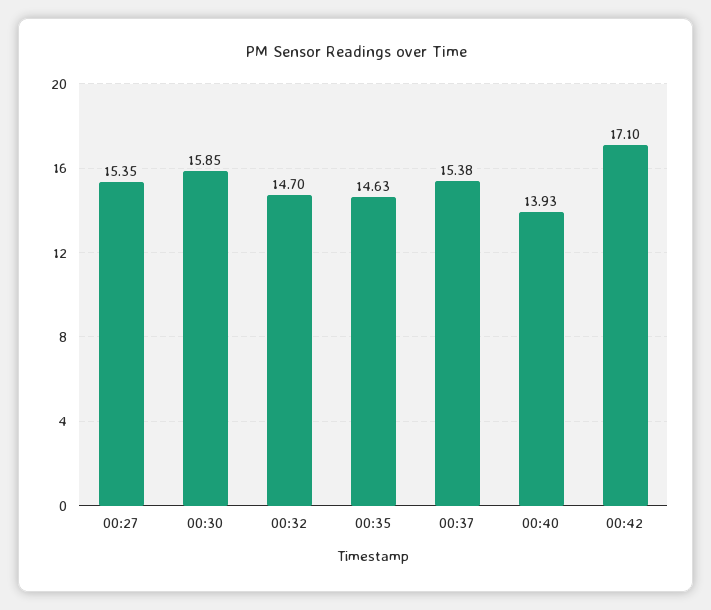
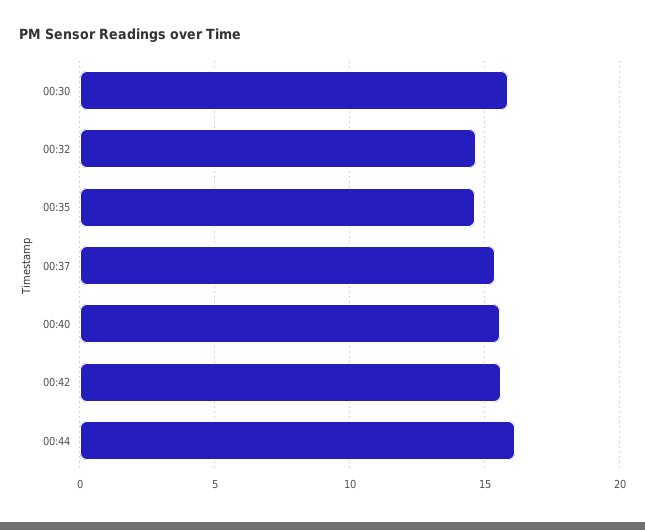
00:27: 15.35 -> none
00:40: 13.93 -> 15.5
00:42: 17.1 -> 15.5
00:44: none -> 16

